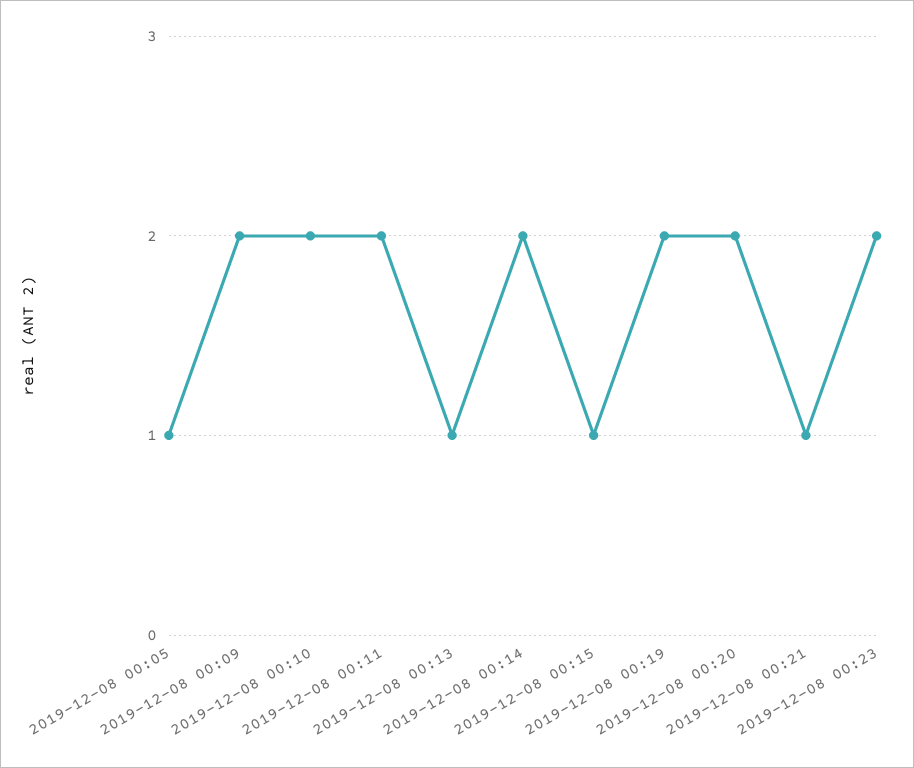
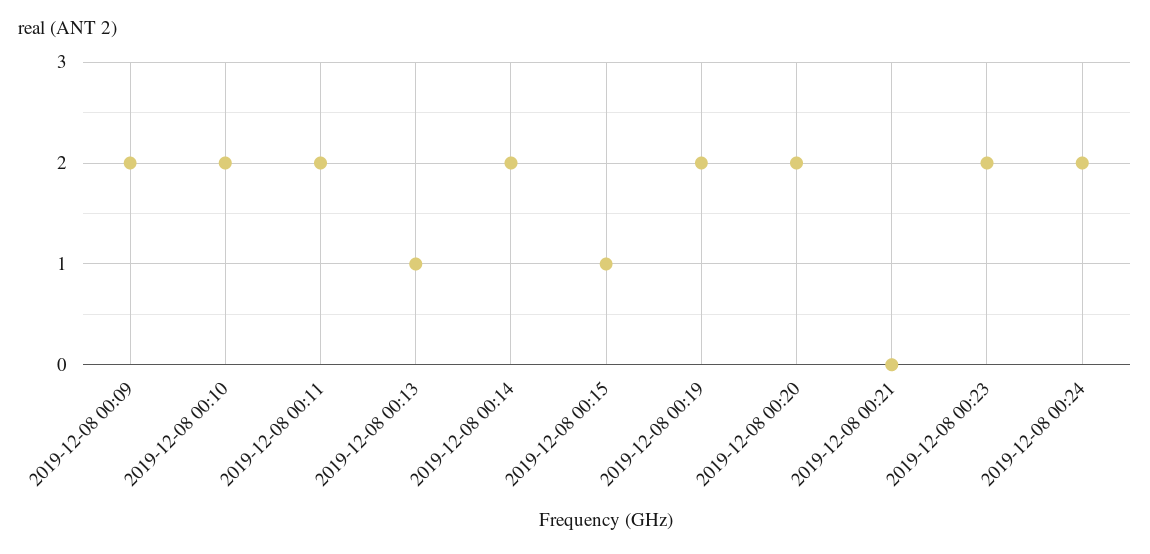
2019-12-08 00:05: 1 -> none
2019-12-08 00:21: 1 -> 0
2019-12-08 00:24: none -> 2

